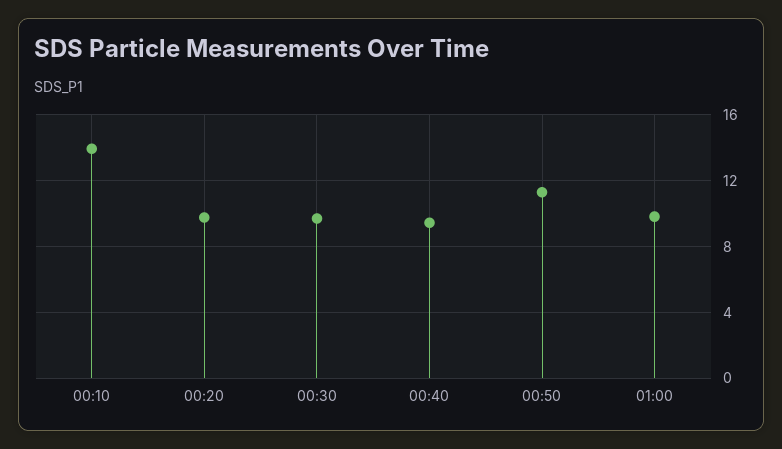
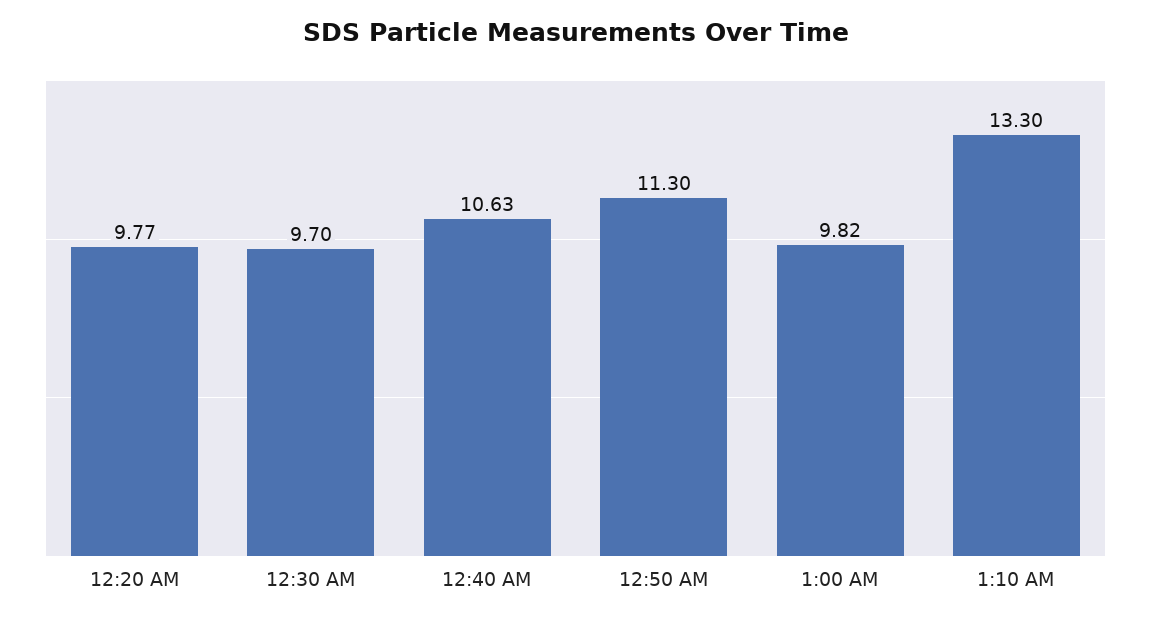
00:10: 14 -> none
00:40: 9.5 -> 10.63
1:10 AM: none -> 13.3

